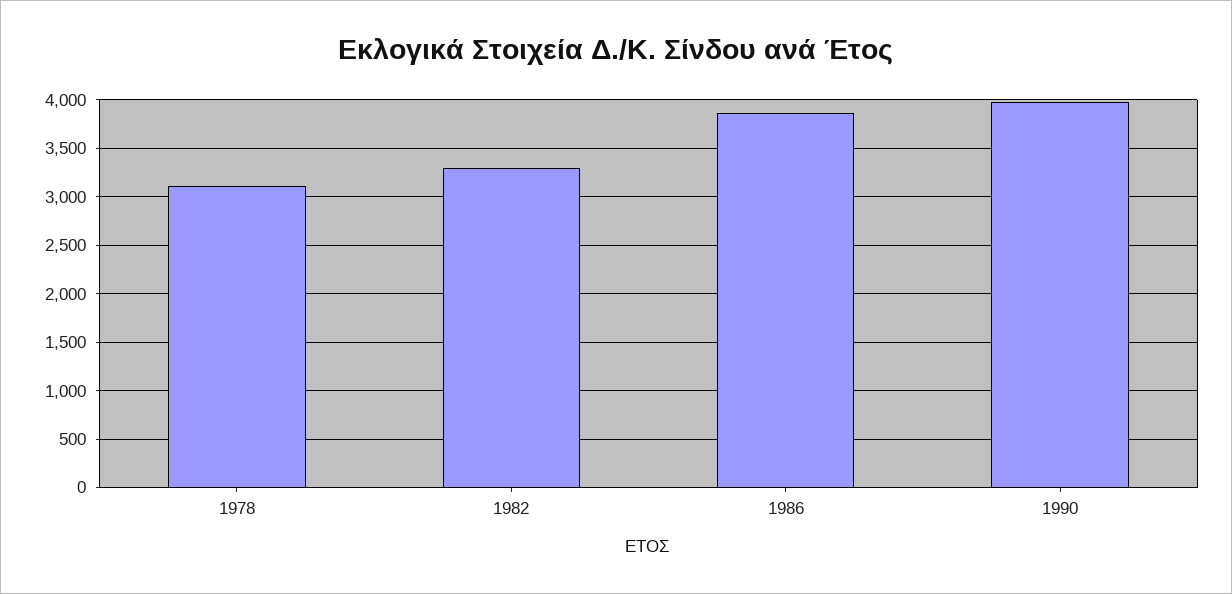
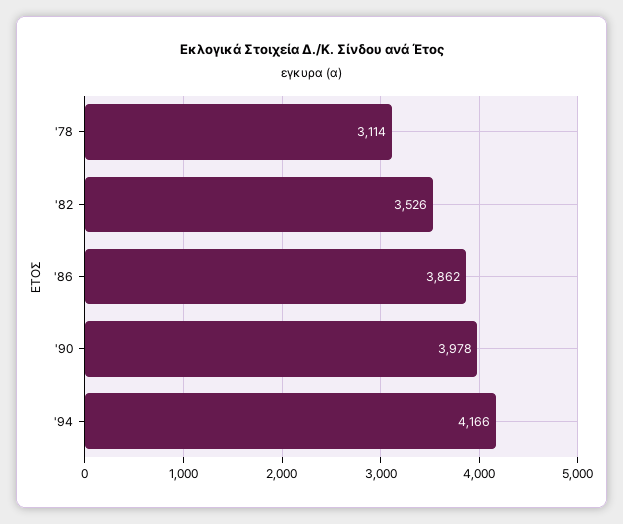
1982: 3300 -> 3526
'94: none -> 4166

